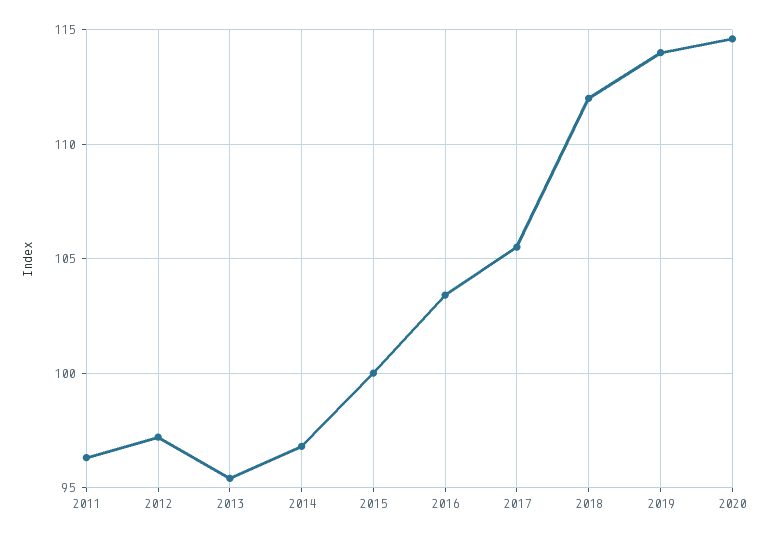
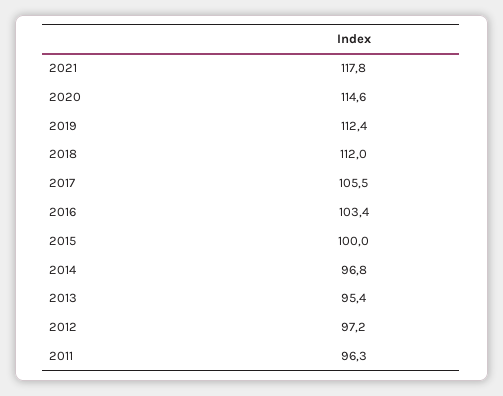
2019: 114 -> 112.4
2021: none -> 117.8

